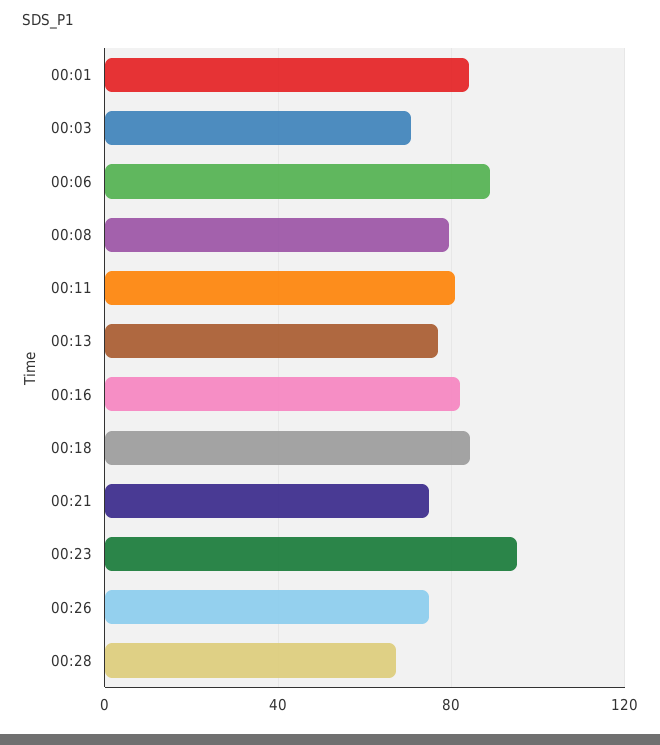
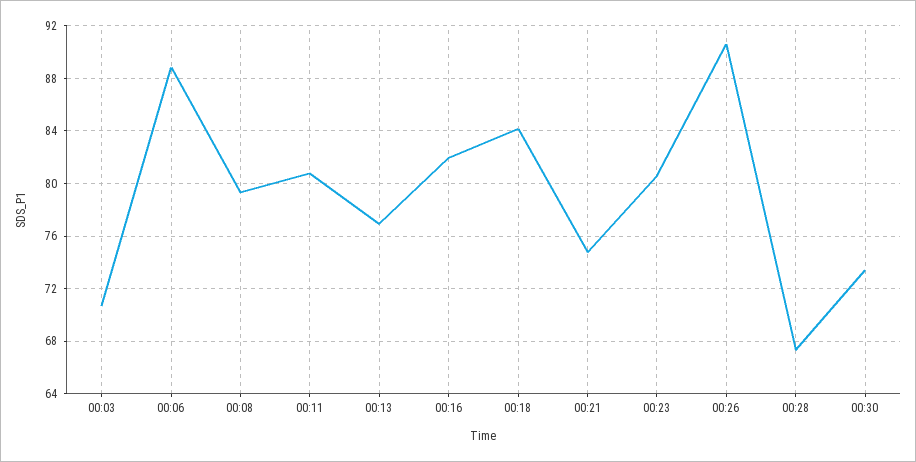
00:01: 85 -> none
00:23: 95 -> 80.5
00:26: 75 -> 90.5
00:30: none -> 73.5

